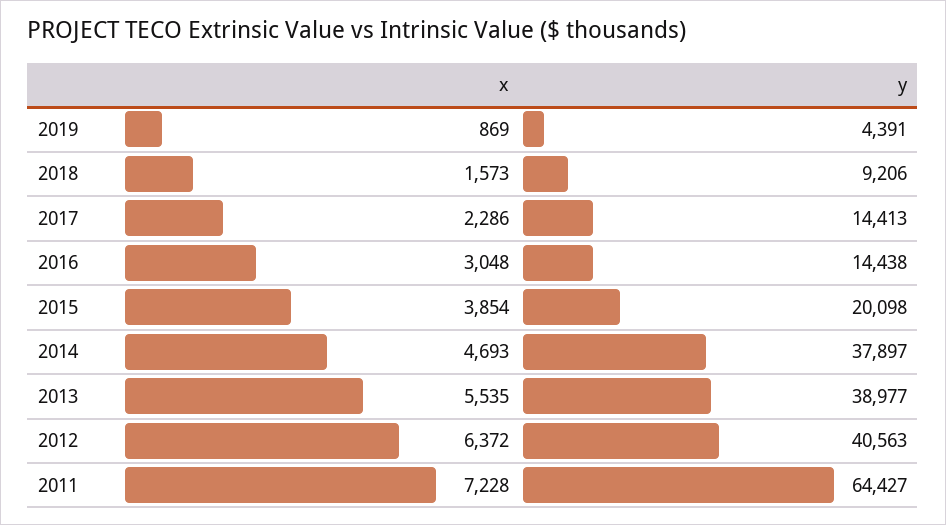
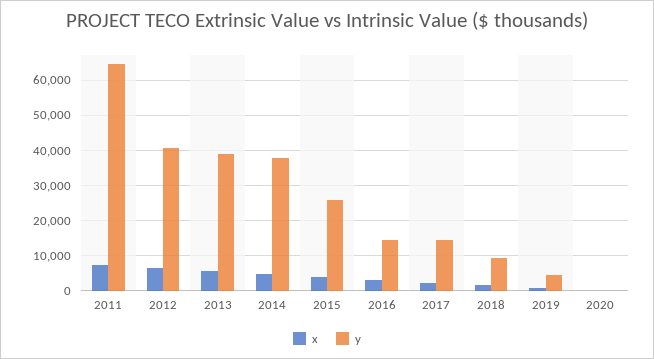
y, 2015: 20098 -> 26000
x, 2020: none -> 0
y, 2020: none -> 0

